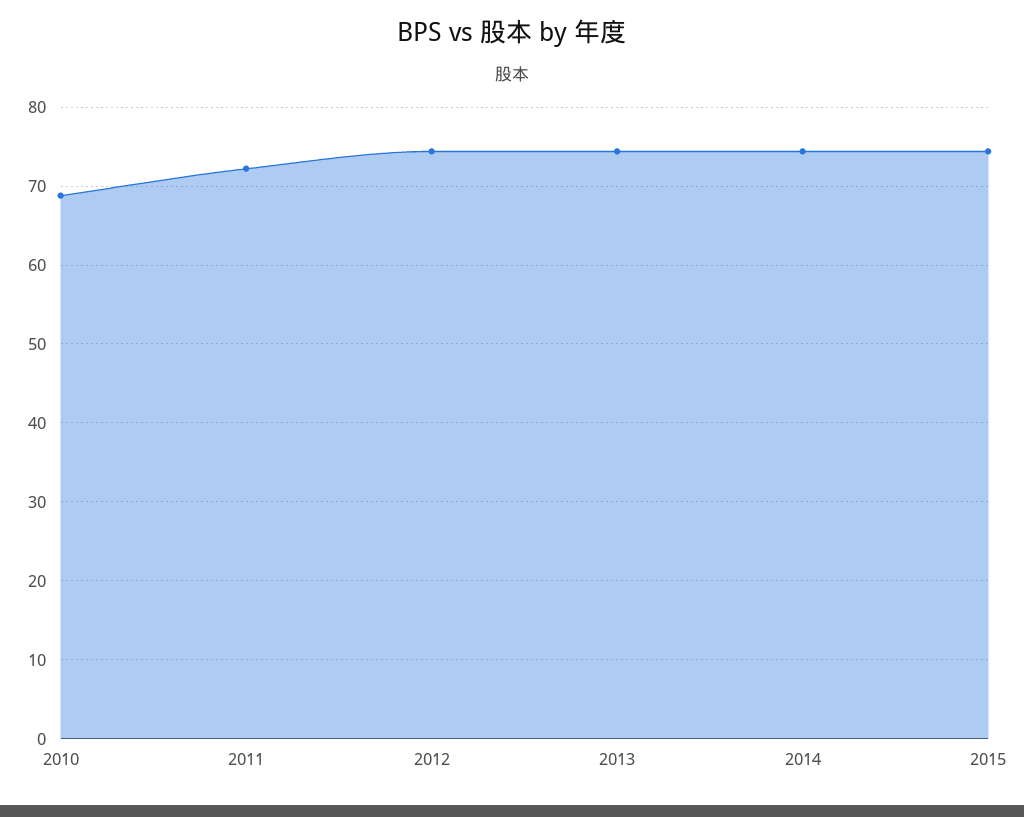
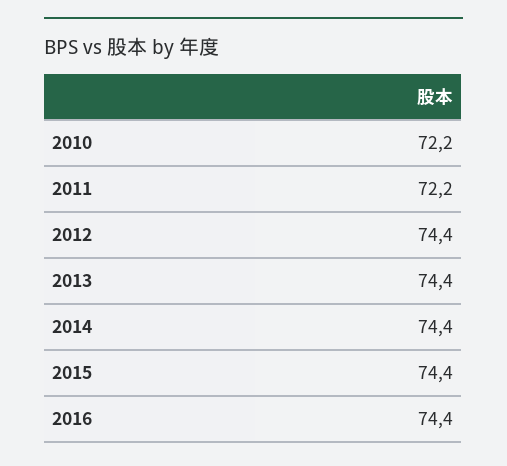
2010: 69 -> 72.2
2016: none -> 74.4

